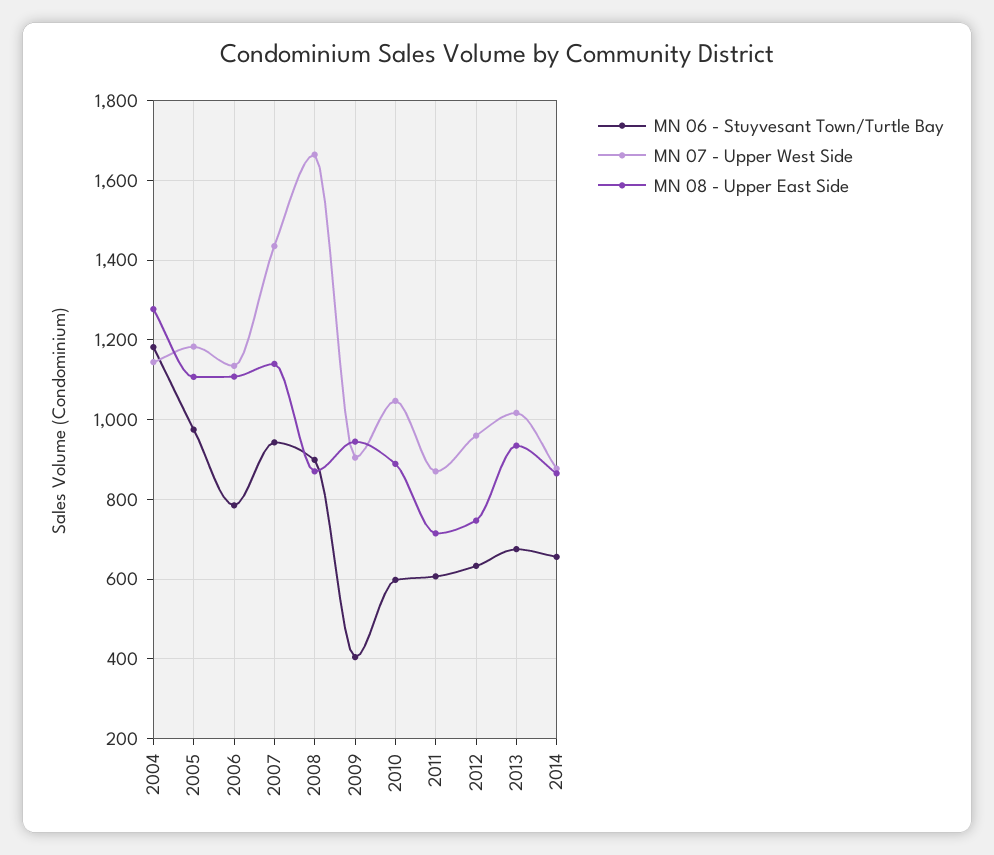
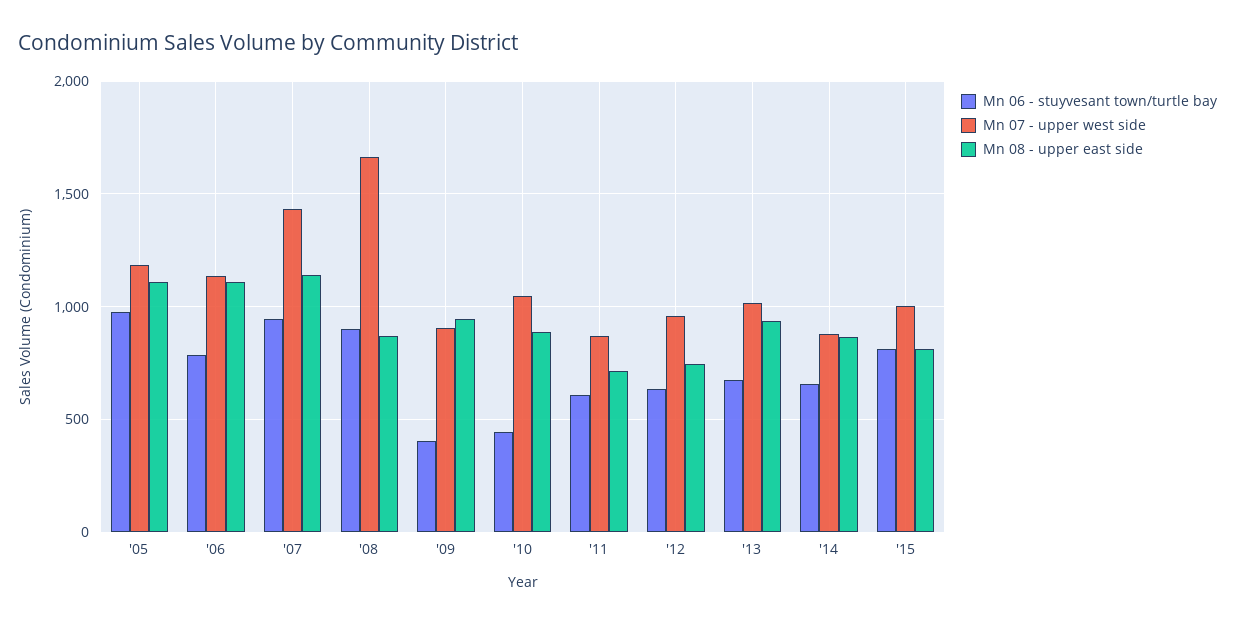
MN 06 - Stuyvesant Town/Turtle Bay, 2004: 1180 -> none
MN 07 - Upper West Side, 2004: 1140 -> none
MN 08 - Upper East Side, 2004: 1280 -> none
MN 06 - Stuyvesant Town/Turtle Bay, 2010: 600 -> 450
MN 06 - Stuyvesant Town/Turtle Bay, '15: none -> 800
MN 07 - Upper West Side, '15: none -> 1000
MN 08 - Upper East Side, '15: none -> 800

